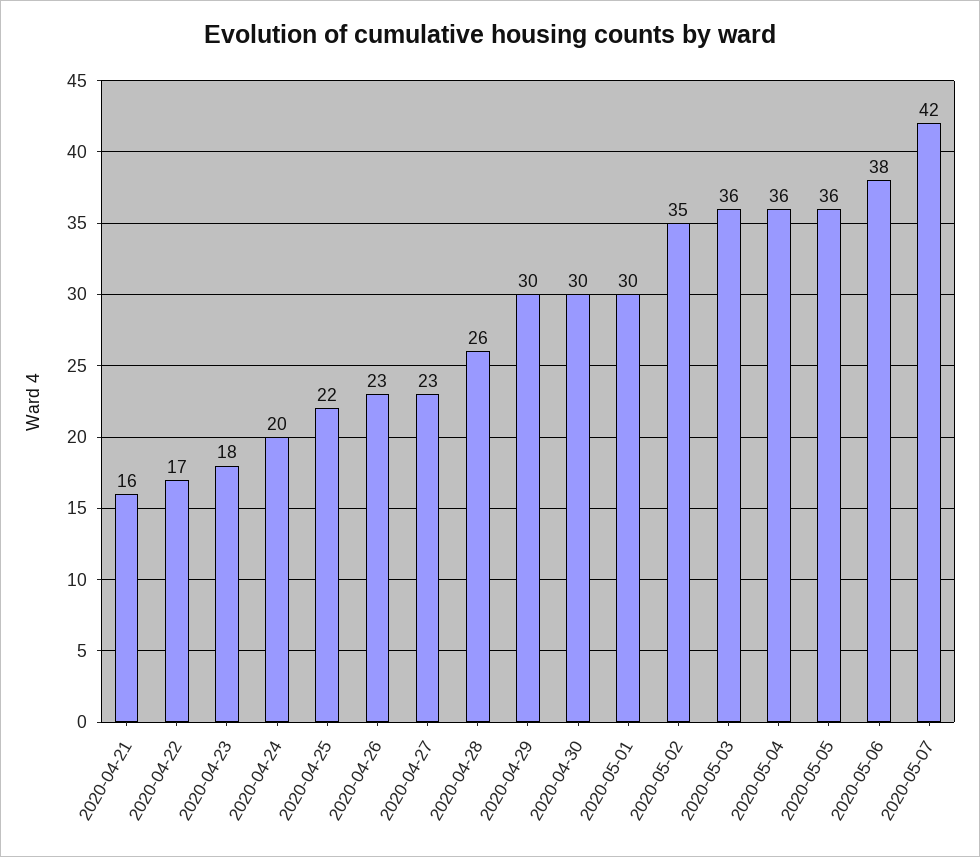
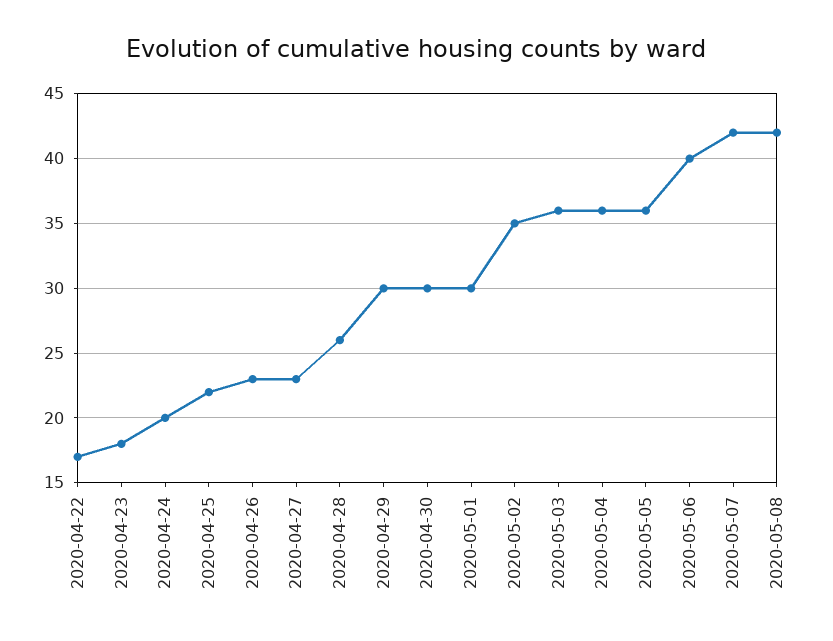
2020-04-21: 16 -> none
2020-05-06: 38 -> 40
2020-05-08: none -> 42

